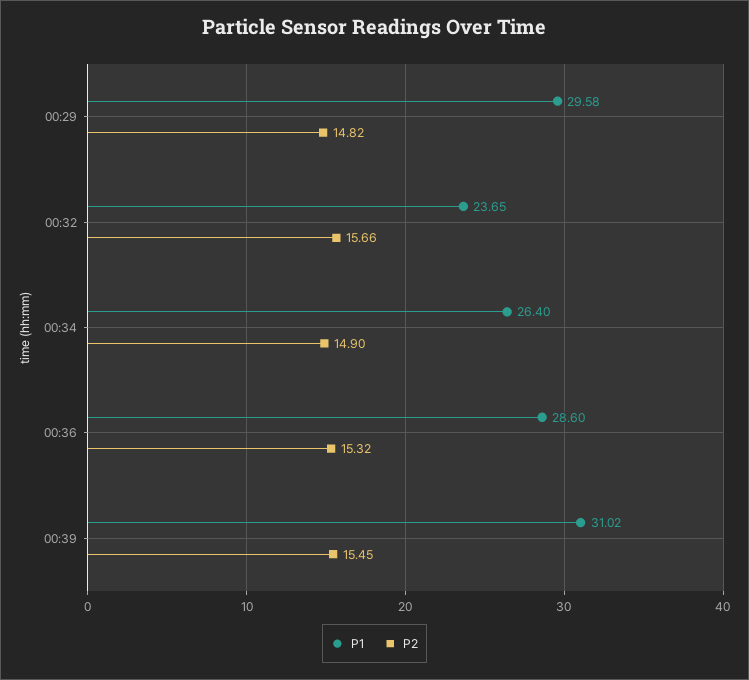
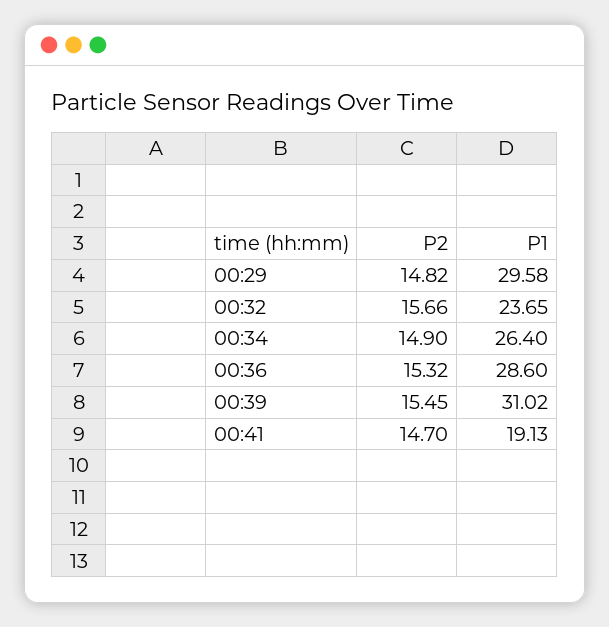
P2, 00:41: none -> 14.7
P1, 00:41: none -> 19.13

